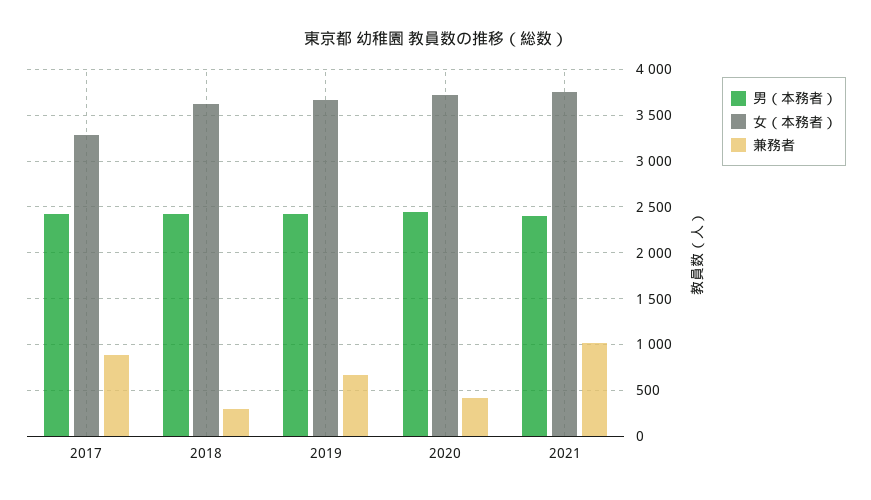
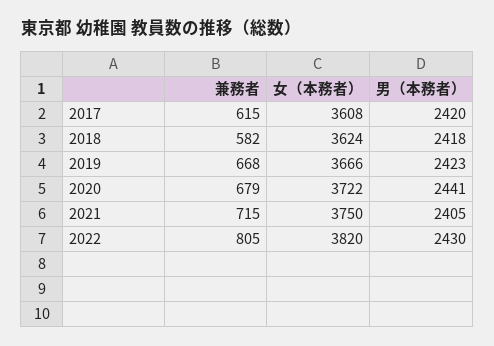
女（本務者）, 2017: 3300 -> 3608
兼務者, 2017: 900 -> 615
兼務者, 2018: 300 -> 582
兼務者, 2020: 400 -> 679
兼務者, 2021: 1000 -> 715
兼務者, 2022: none -> 805
女（本務者）, 2022: none -> 3820
男（本務者）, 2022: none -> 2430

